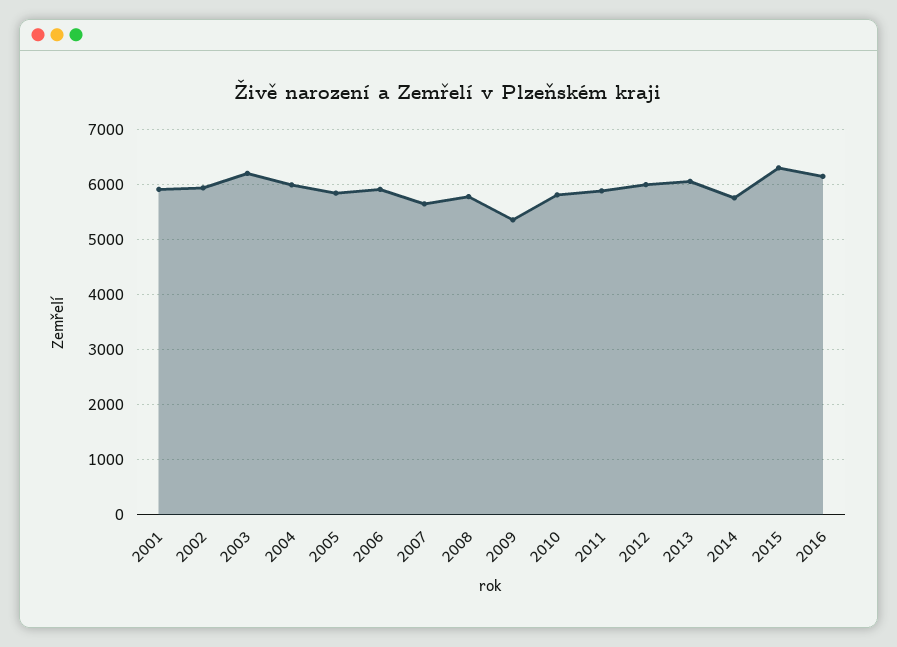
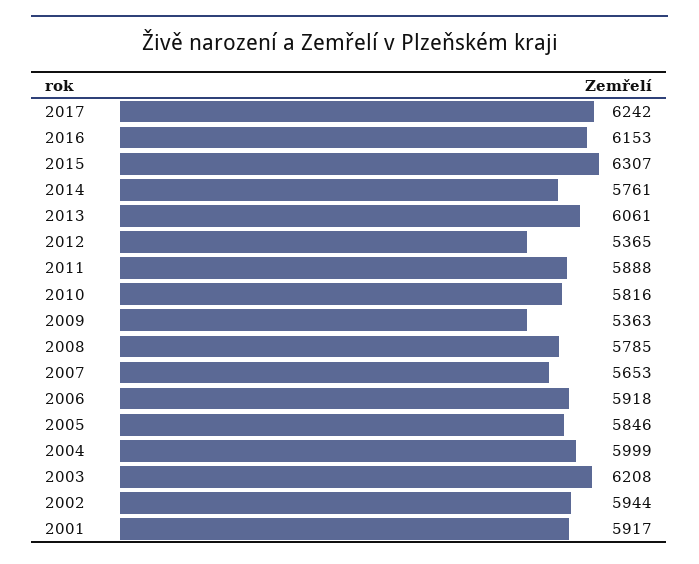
2012: 6000 -> 5365
2017: none -> 6242

